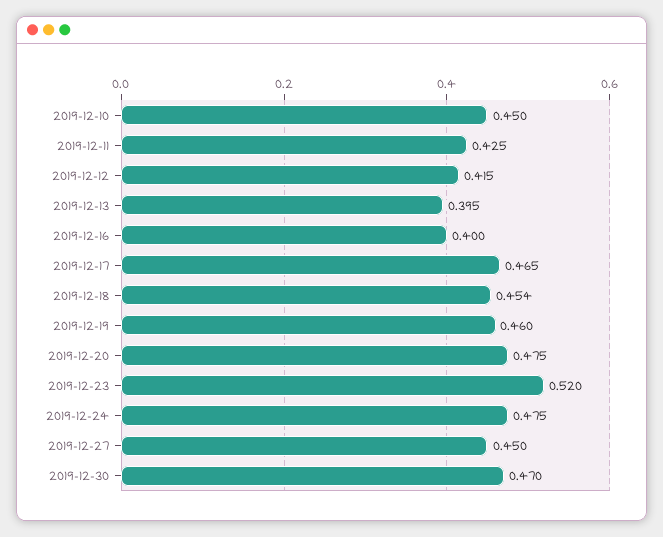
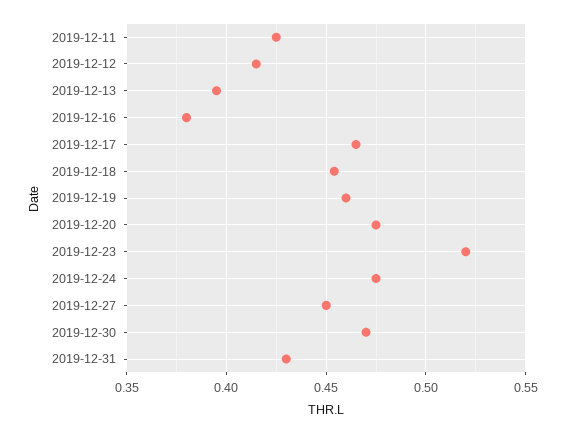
2019-12-10: 0.45 -> none
2019-12-16: 0.4 -> 0.38
2019-12-31: none -> 0.43

